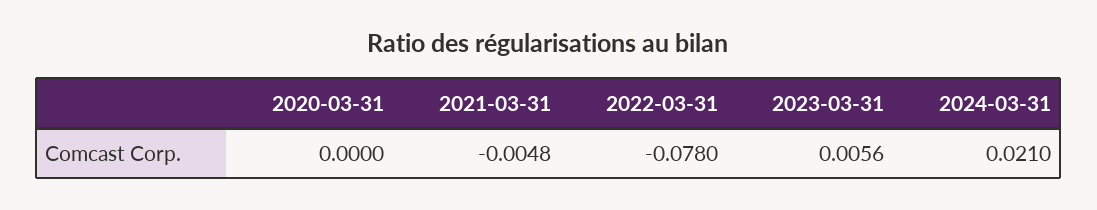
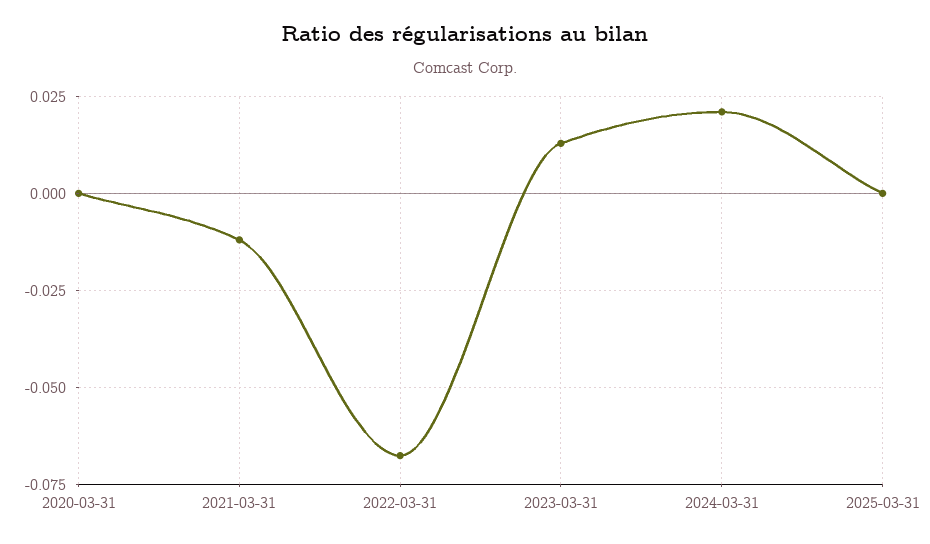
2021-03-31: -0.0048 -> -0.0125
2022-03-31: -0.078 -> -0.0675
2023-03-31: 0.0056 -> 0.0125
2025-03-31: none -> 0

